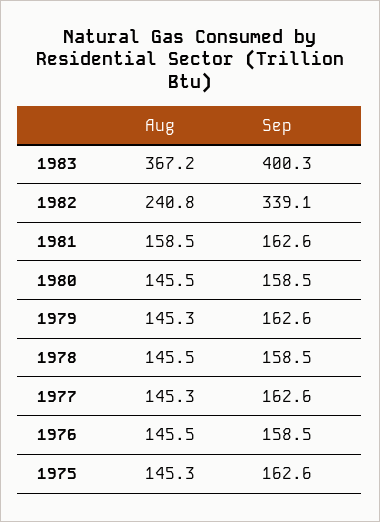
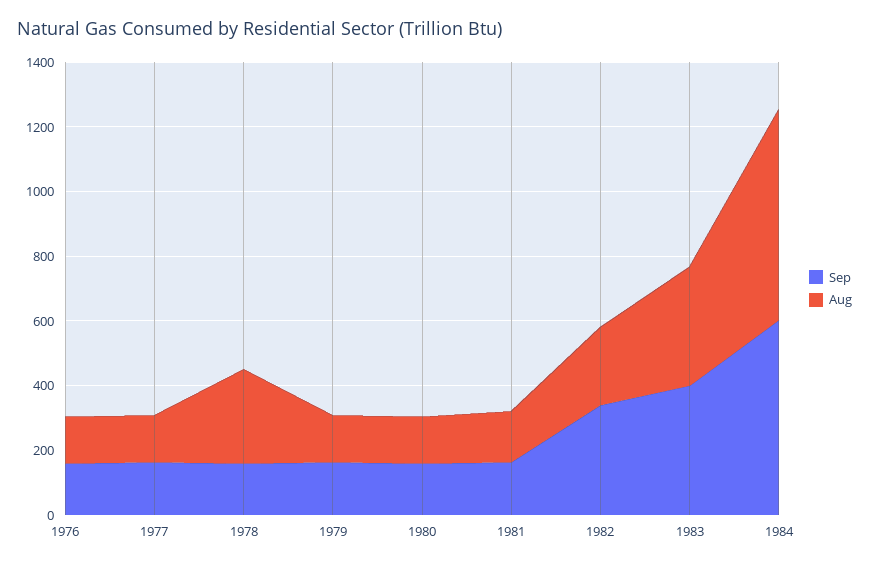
Aug, 1978: 145.5 -> 300
Aug, 1975: 145.3 -> none
Sep, 1975: 162.6 -> none
Sep, 1984: none -> 600
Aug, 1984: none -> 650

